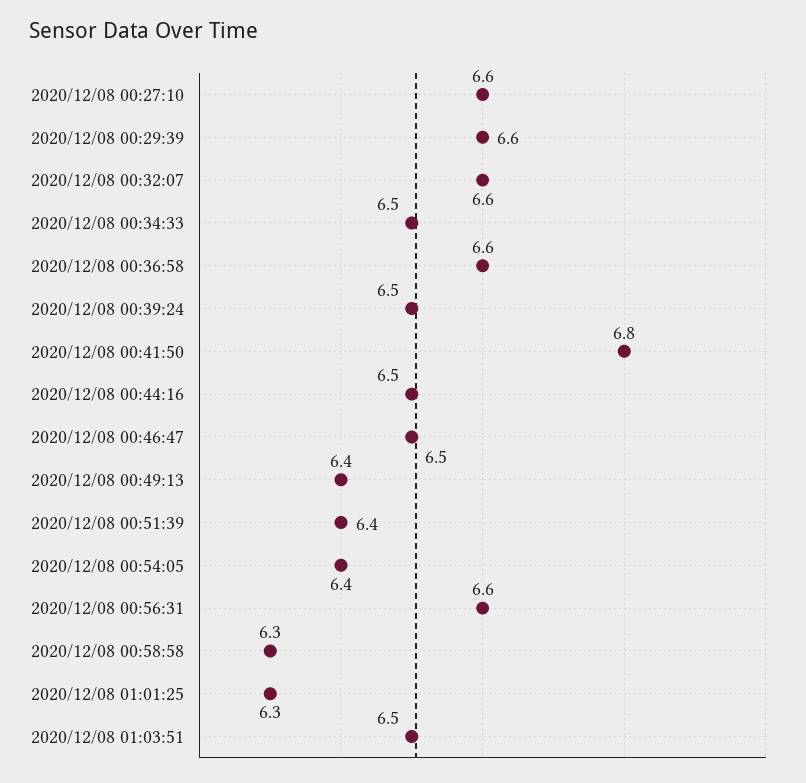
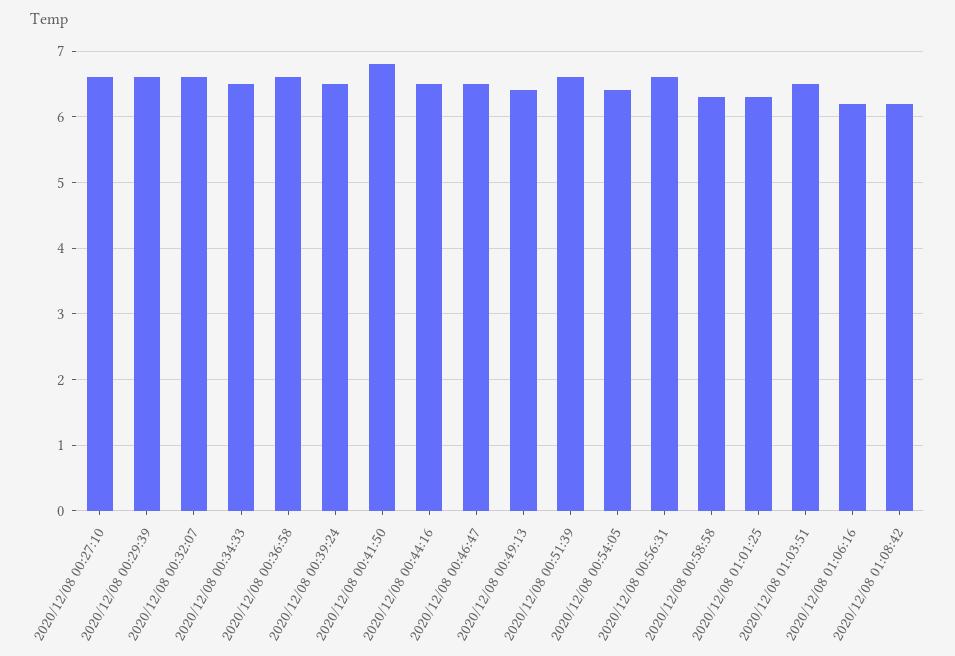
2020/12/08 00:51:39: 6.4 -> 6.6
2020/12/08 01:06:16: none -> 6.2
2020/12/08 01:08:42: none -> 6.2

